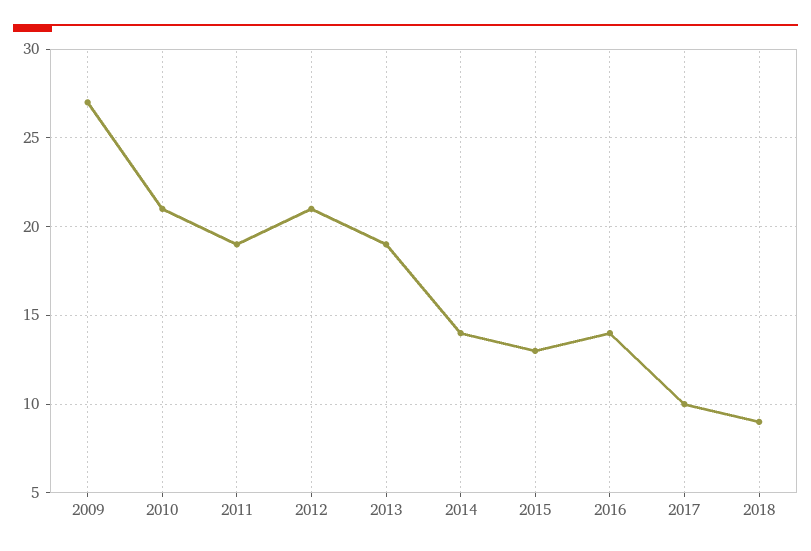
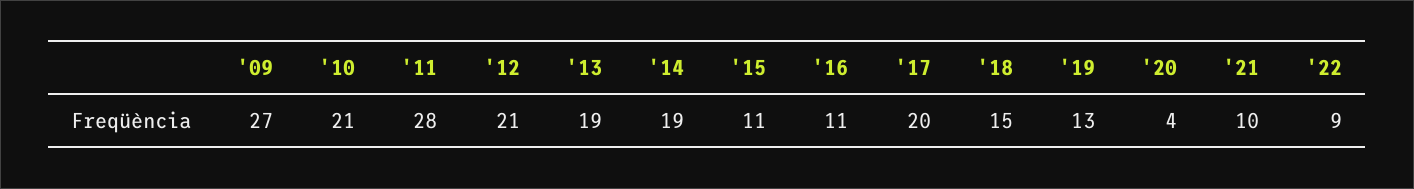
2011: 19 -> 28
2014: 14 -> 19
2015: 13 -> 11
2016: 14 -> 11
2017: 10 -> 20
2018: 9 -> 15
'19: none -> 13
'20: none -> 4
'21: none -> 10
'22: none -> 9

